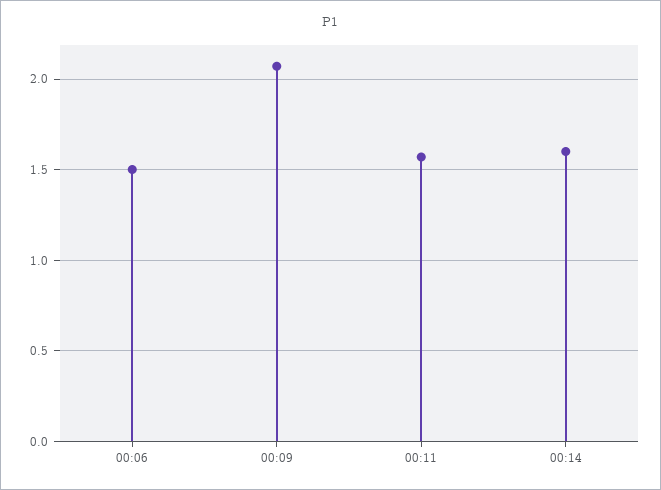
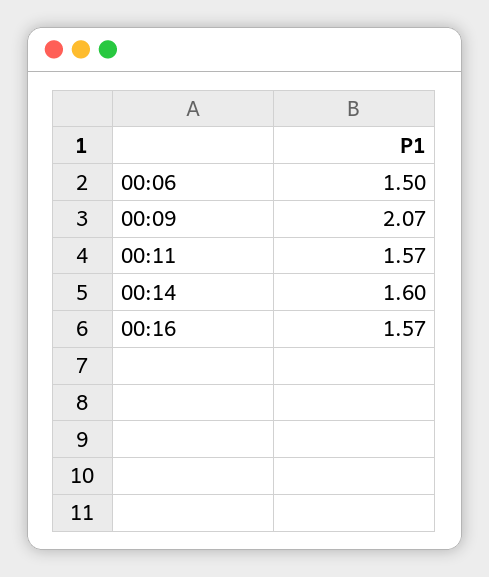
00:16: none -> 1.57

